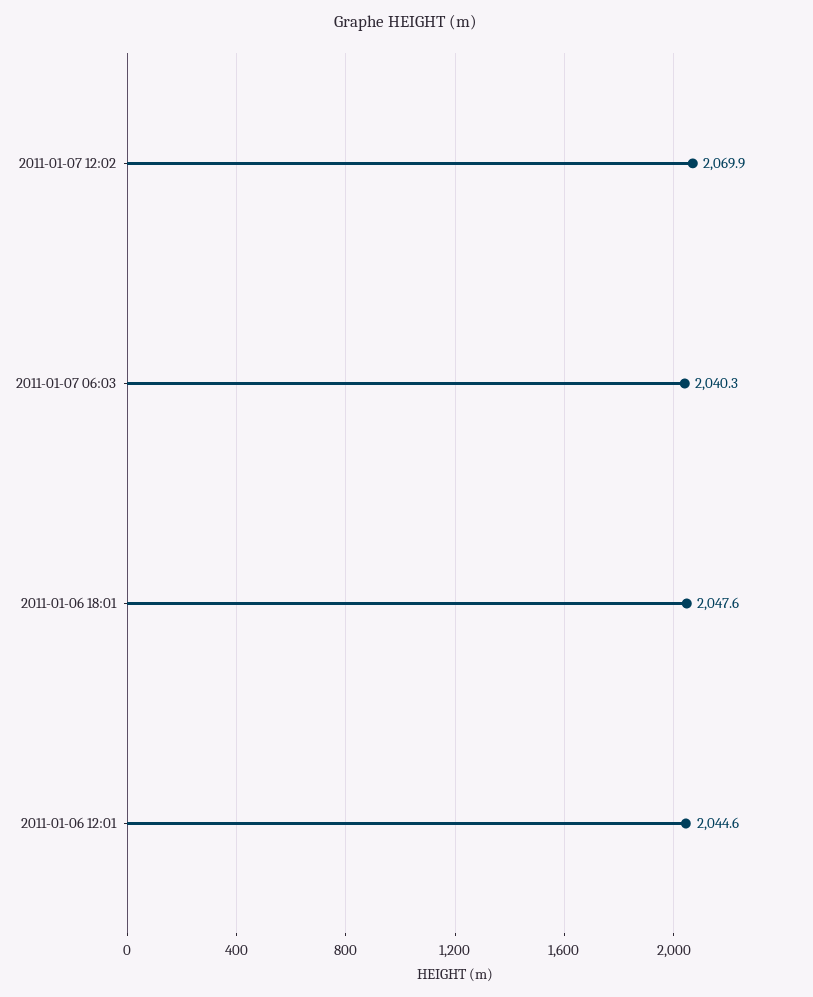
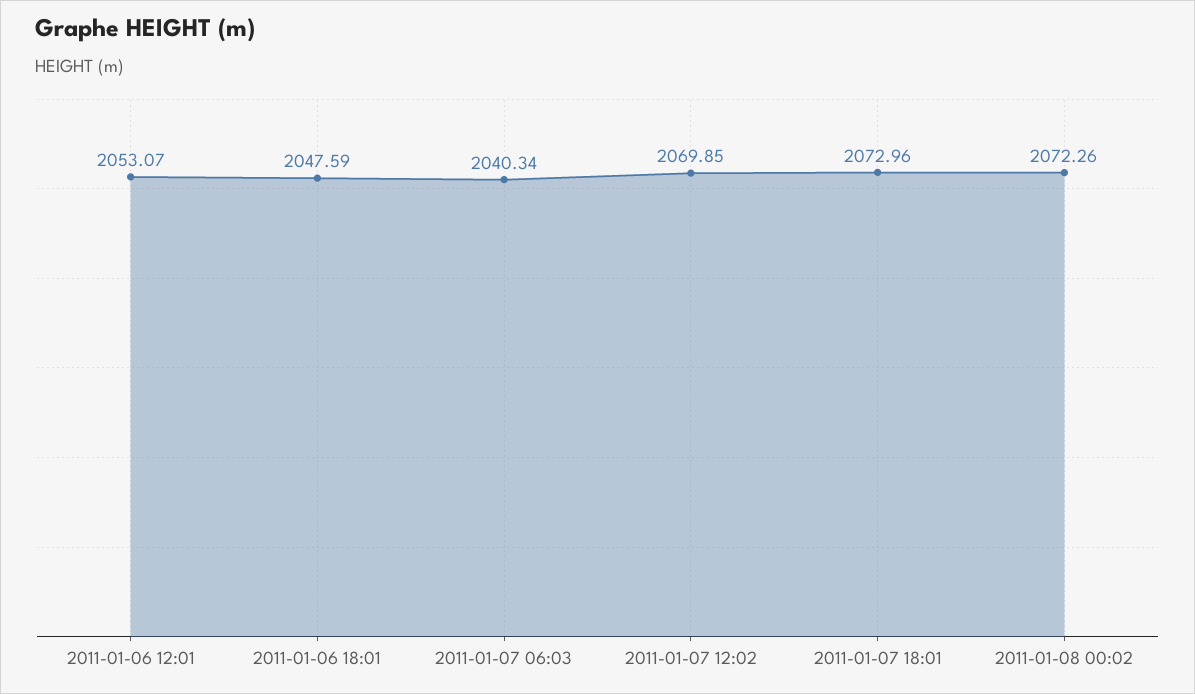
2011-01-06 12:01: 2044.6 -> 2053.07
2011-01-07 18:01: none -> 2072.96
2011-01-08 00:02: none -> 2072.26

